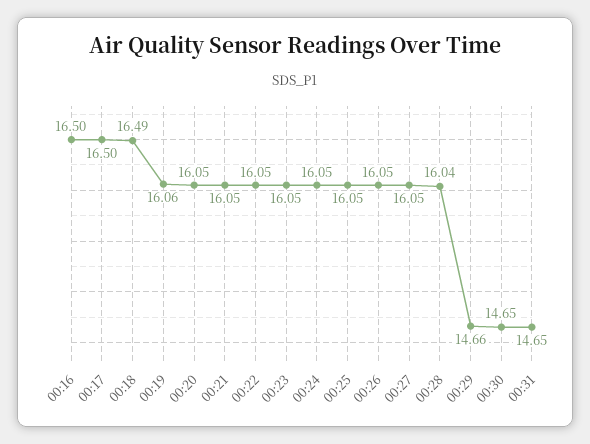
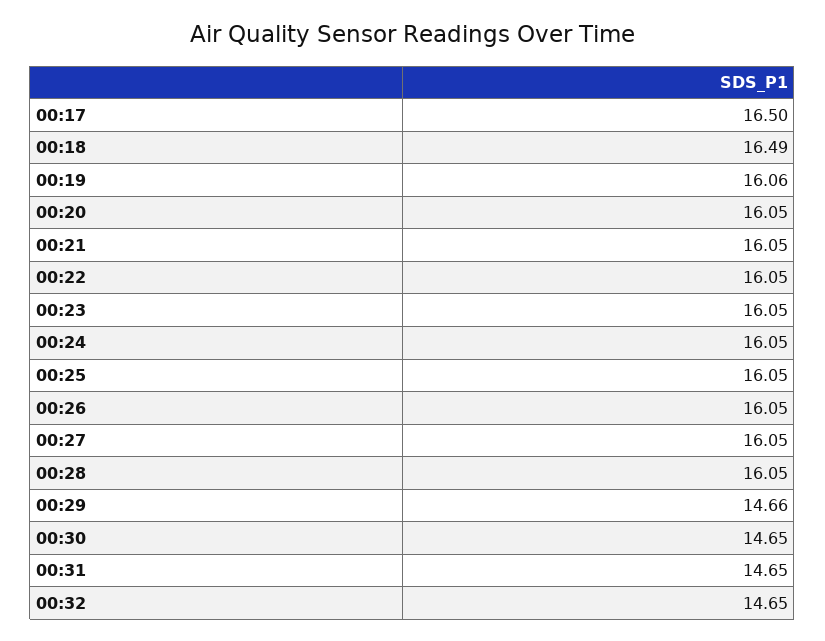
00:16: 16.5 -> none
00:28: 16.04 -> 16.05
00:32: none -> 14.65

